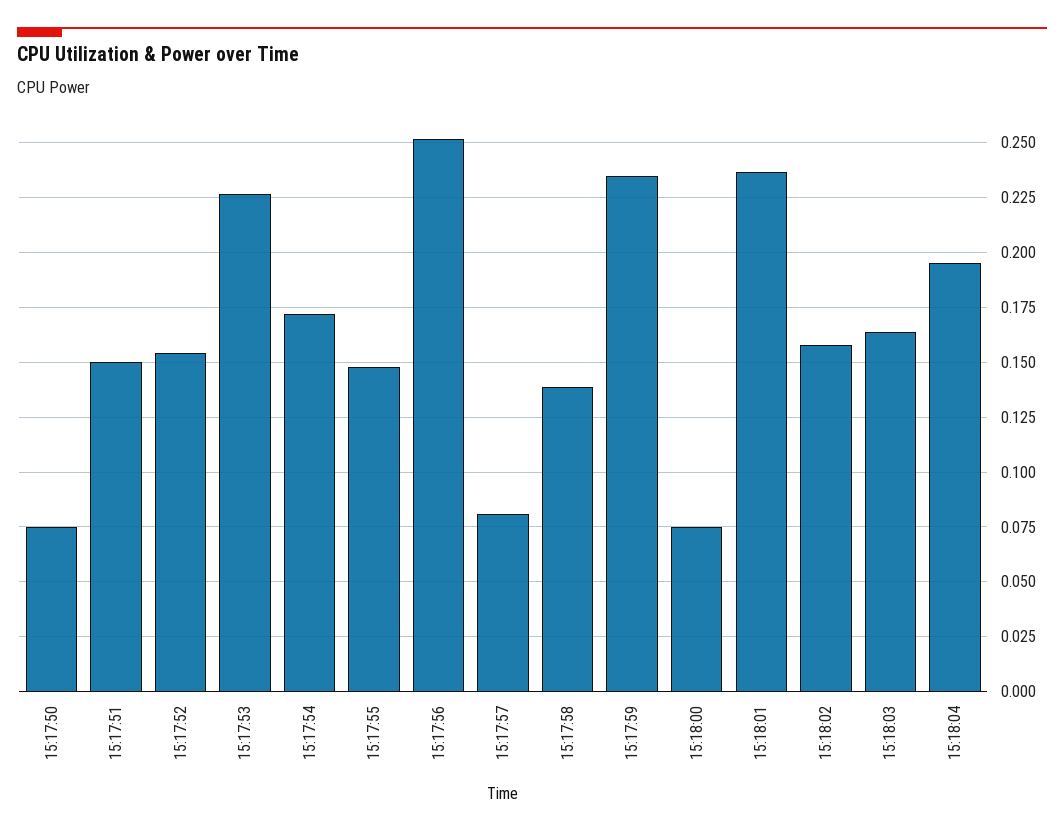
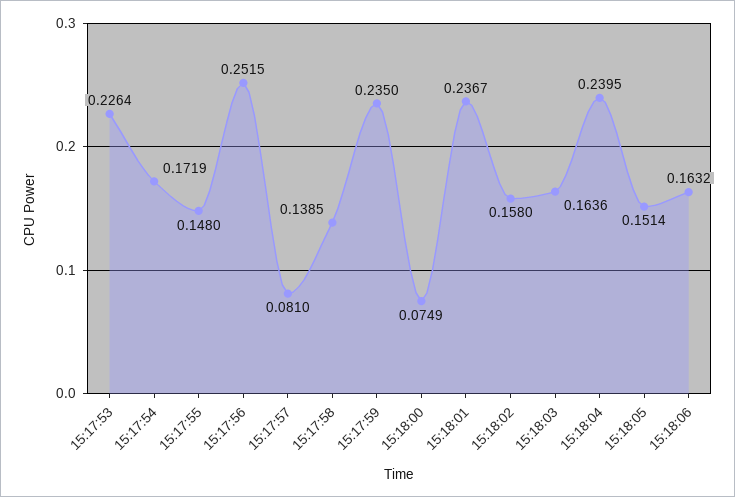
15:17:50: 0.075 -> none
15:17:51: 0.15 -> none
15:17:52: 0.155 -> none
15:18:04: 0.195 -> 0.2395
15:18:05: none -> 0.1514
15:18:06: none -> 0.1632

